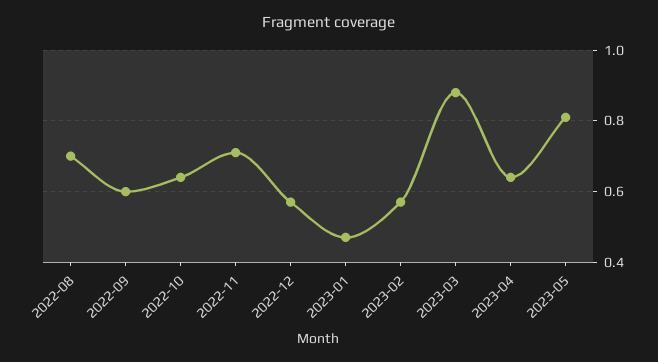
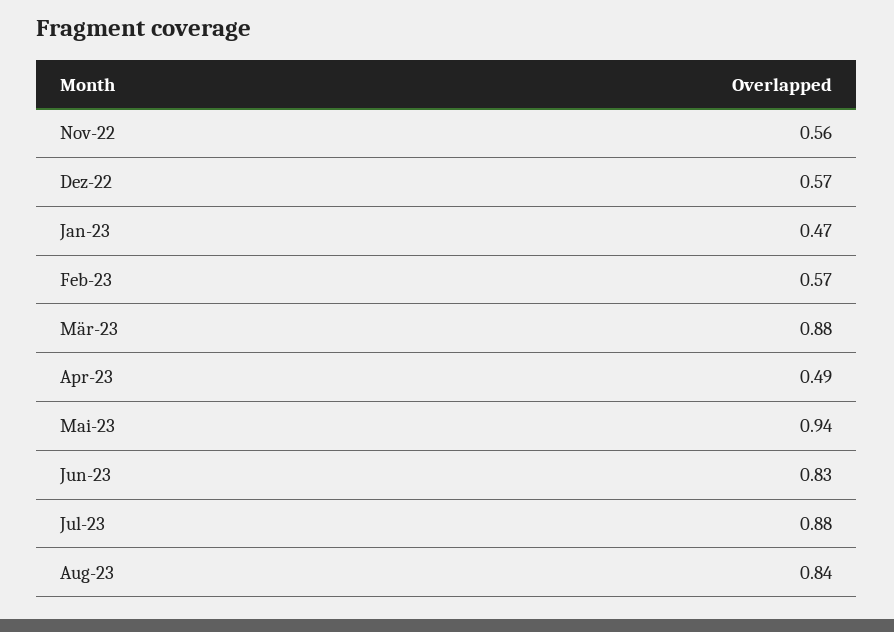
2022-08: 0.7 -> none
2022-09: 0.6 -> none
2022-10: 0.65 -> none
2022-11: 0.7 -> 0.56
2023-04: 0.65 -> 0.49
2023-05: 0.8 -> 0.94
Jun-23: none -> 0.83
Jul-23: none -> 0.88
Aug-23: none -> 0.84

